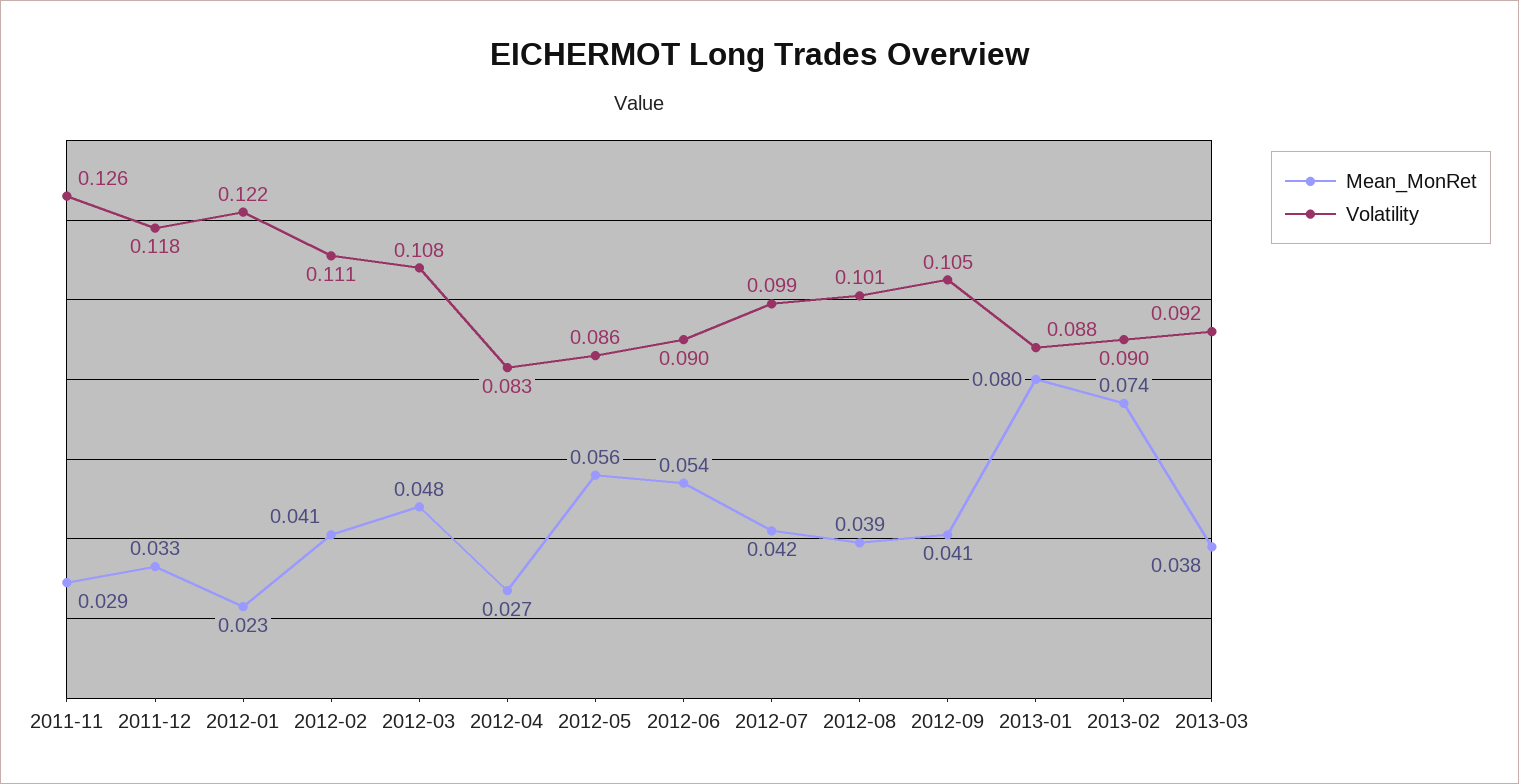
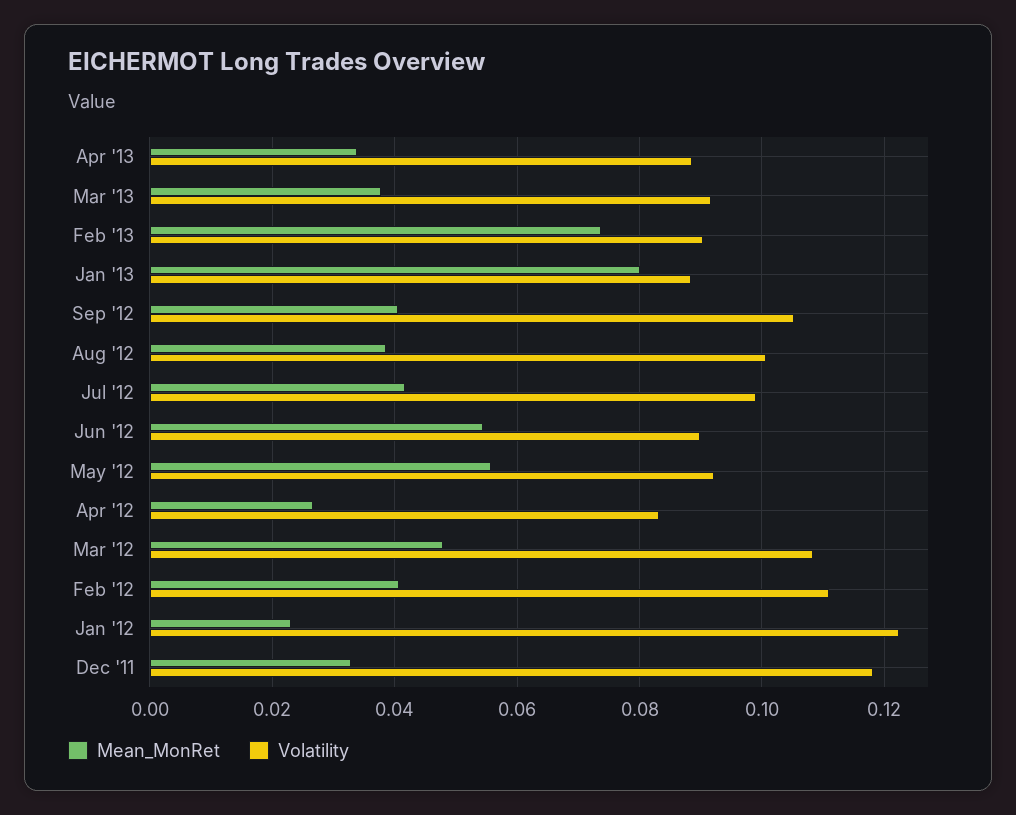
Mean_MonRet, 2011-11: 0.029 -> none
Volatility, 2011-11: 0.126 -> none
Volatility, 2012-05: 0.086 -> 0.092
Mean_MonRet, Apr '13: none -> 0.034
Volatility, Apr '13: none -> 0.088

